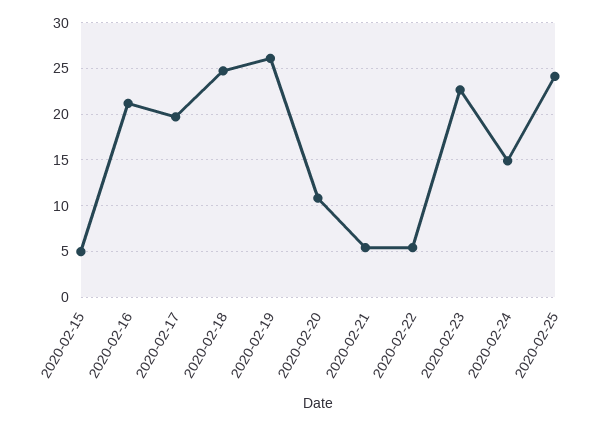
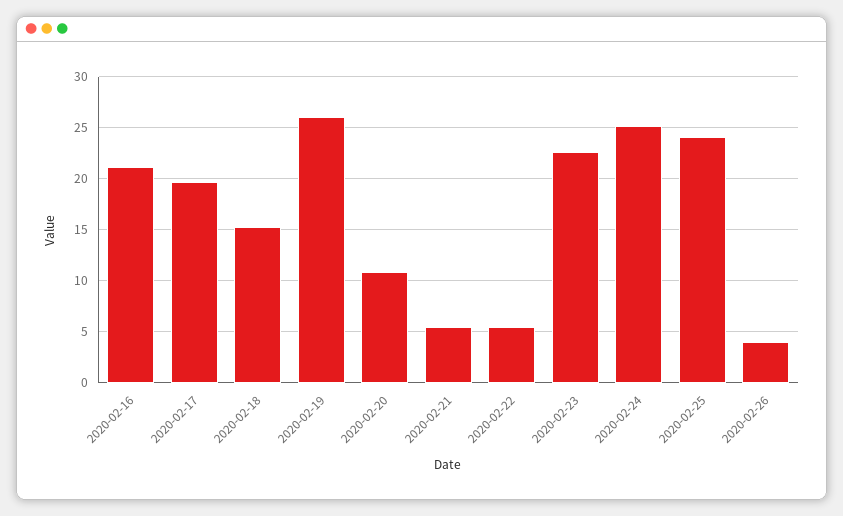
2020-02-15: 5 -> none
2020-02-18: 25 -> 15
2020-02-24: 15 -> 25
2020-02-26: none -> 4

